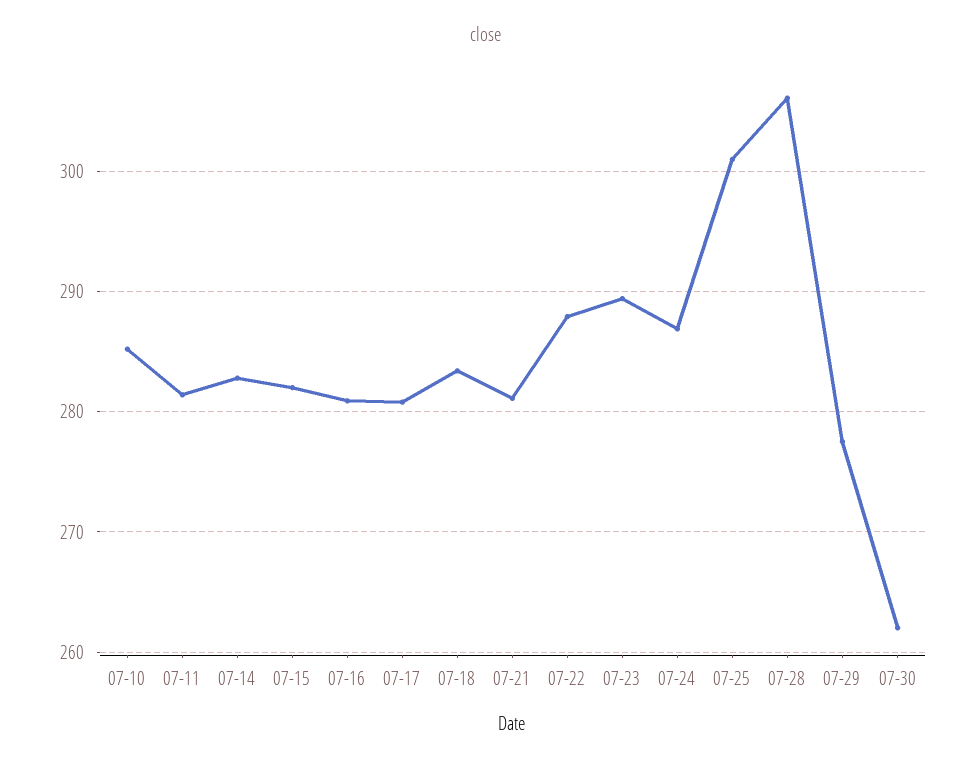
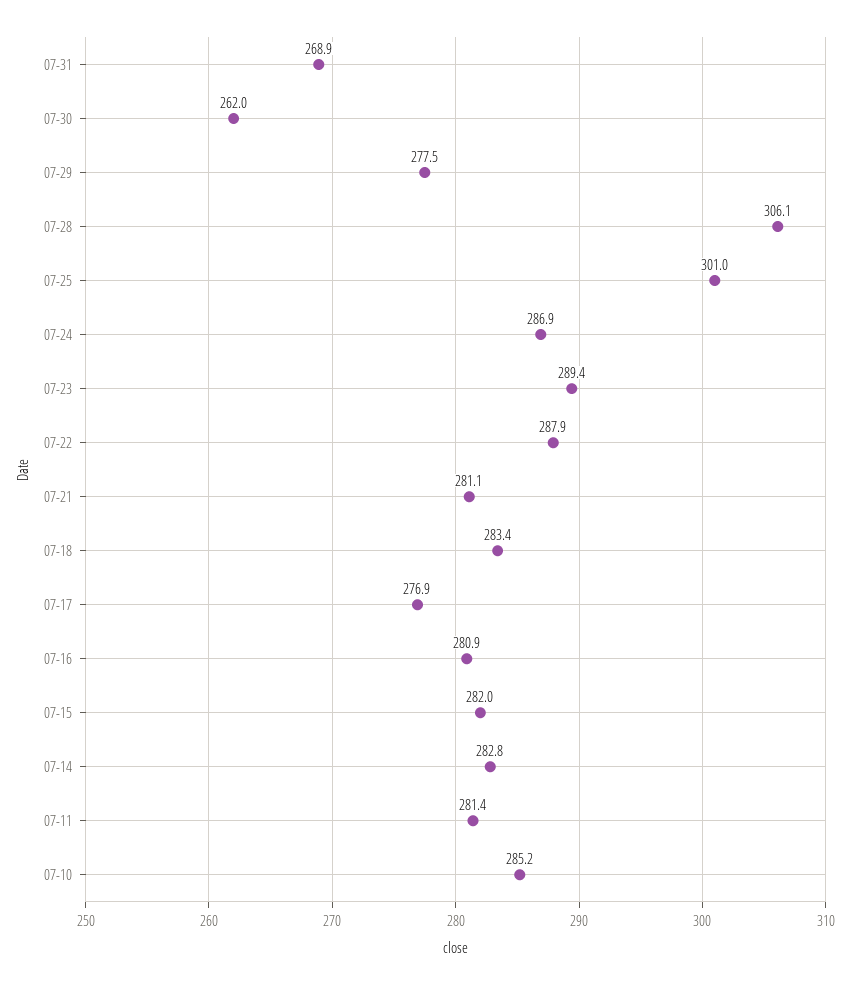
07-17: 281 -> 276.9
07-31: none -> 268.9

